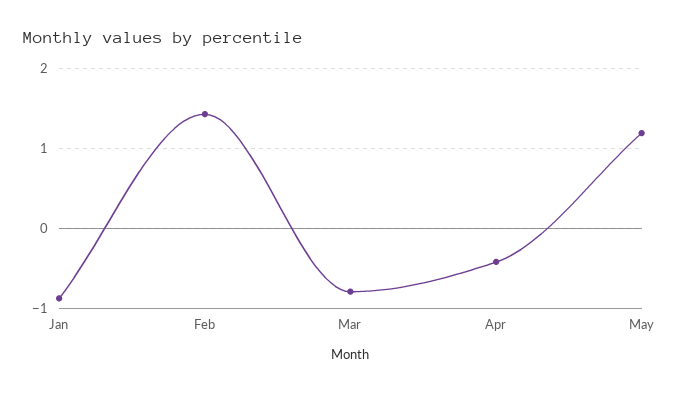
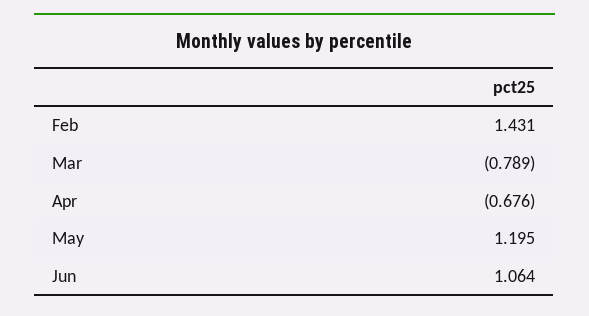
Jan: -0.9 -> none
Apr: -0.4 -> -0.676
Jun: none -> 1.064

